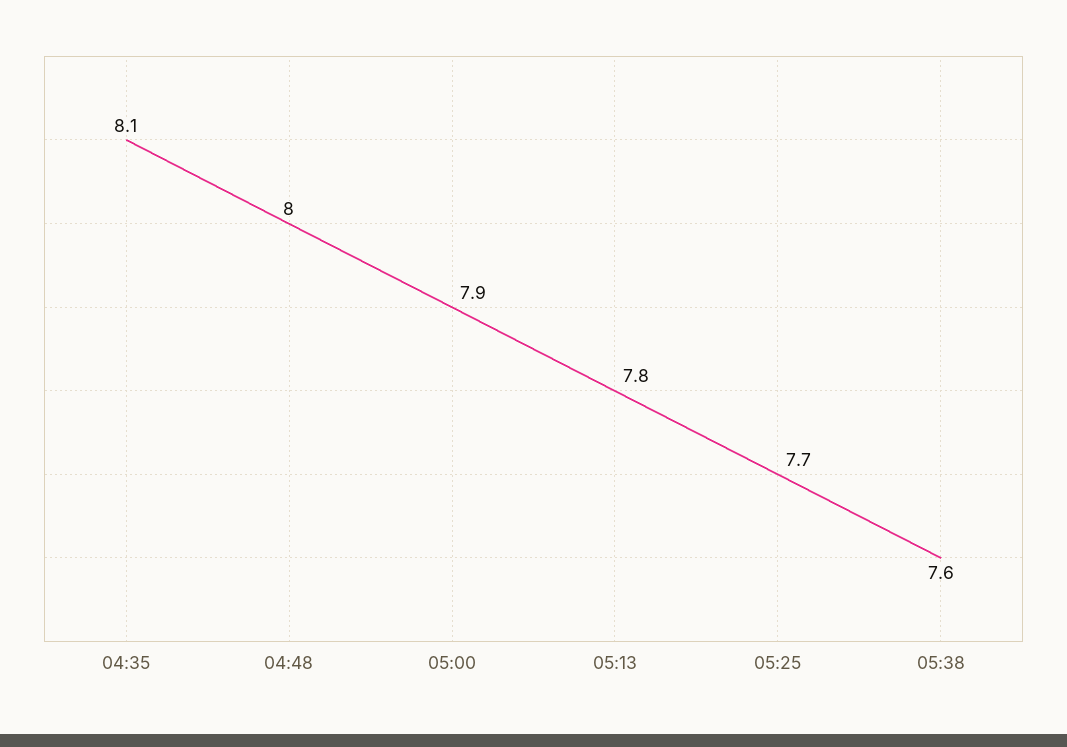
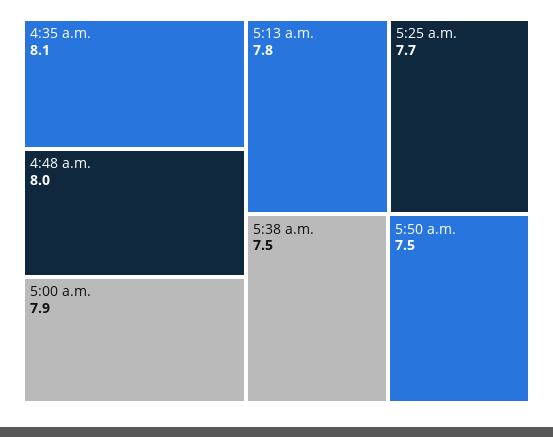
05:38: 7.6 -> 7.5
5:50 a.m.: none -> 7.5

